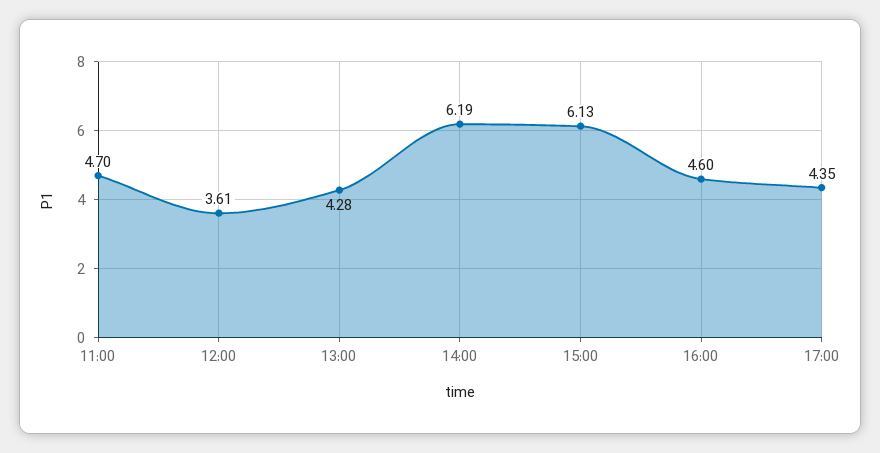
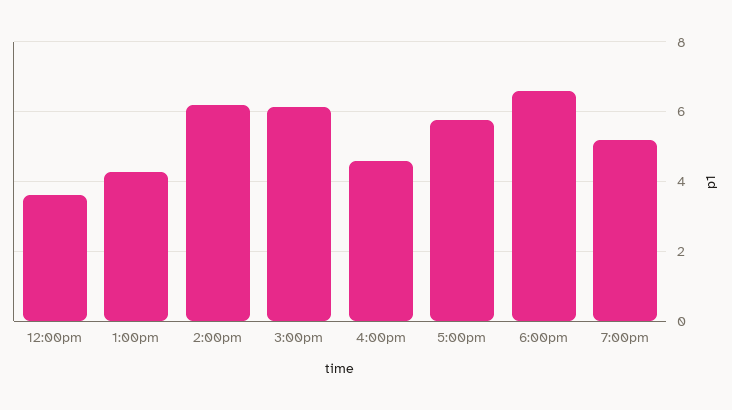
11:00: 4.7 -> none
17:00: 4.35 -> 5.8
6:00pm: none -> 6.6
7:00pm: none -> 5.2

